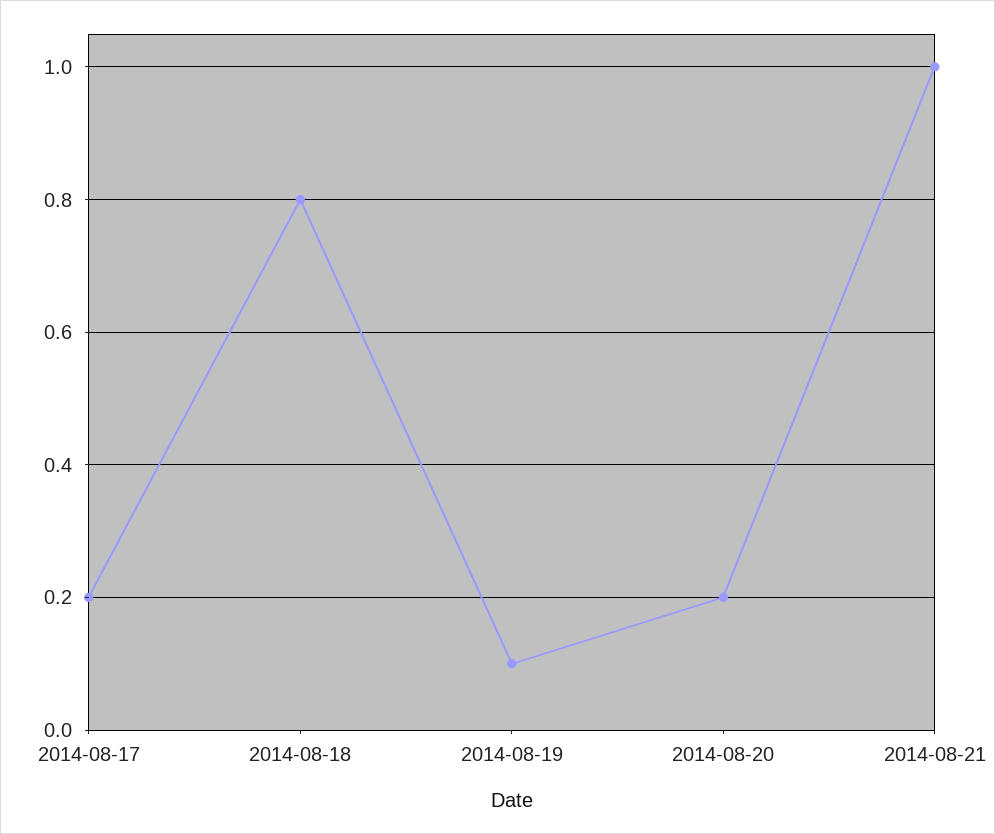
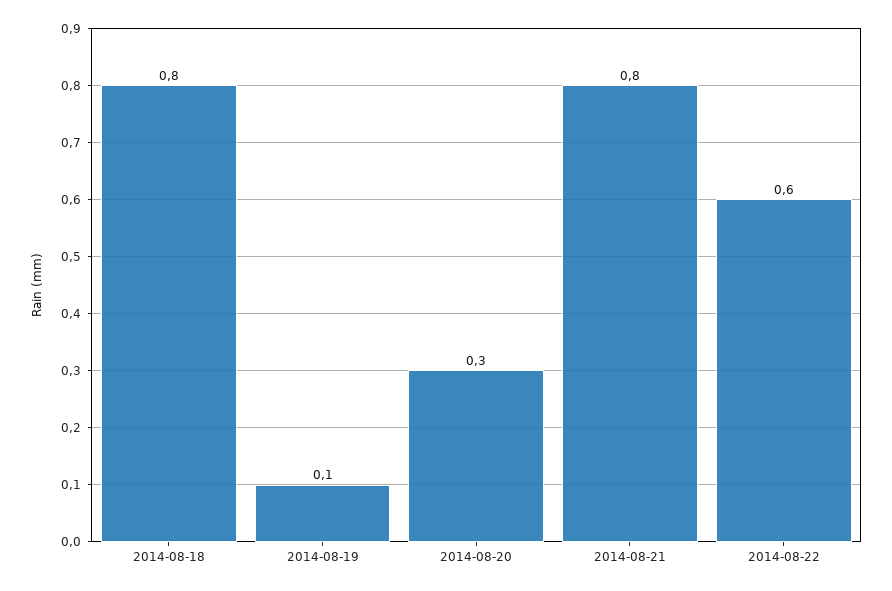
2014-08-17: 0.2 -> none
2014-08-20: 0.2 -> 0.3
2014-08-21: 1 -> 0.8
2014-08-22: none -> 0.6

